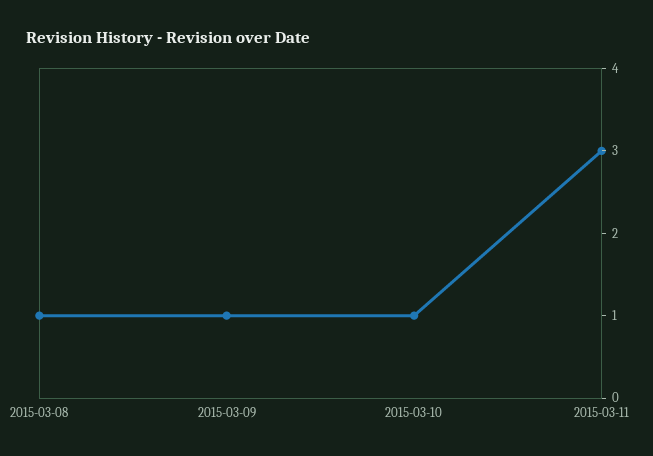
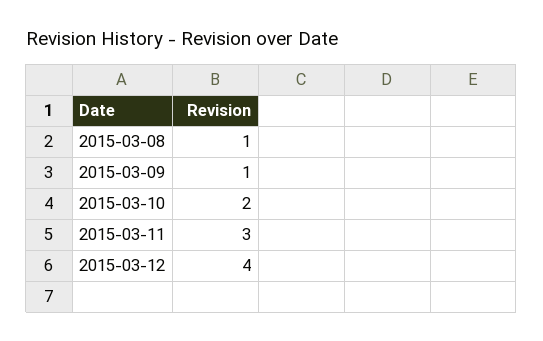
2015-03-10: 1 -> 2
2015-03-12: none -> 4

